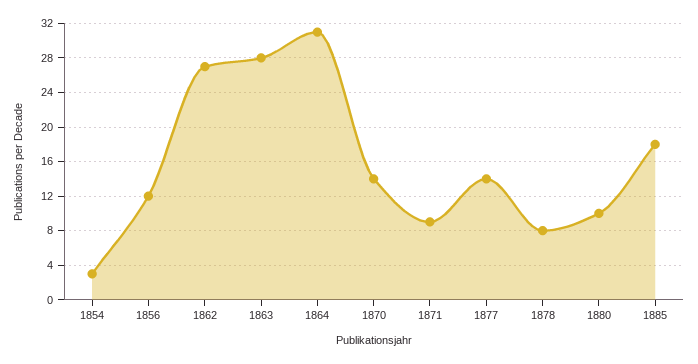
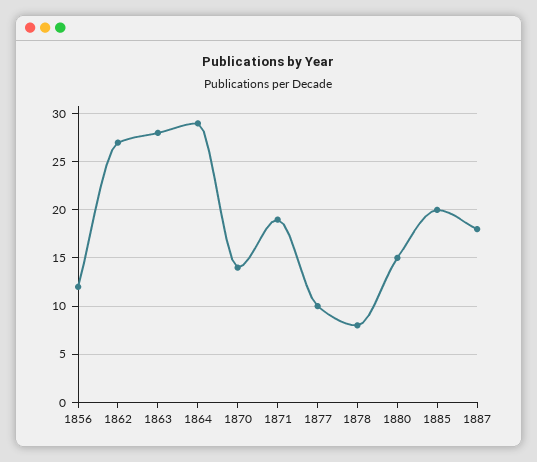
1854: 3 -> none
1864: 31 -> 29
1871: 9 -> 19
1877: 14 -> 10
1880: 10 -> 15
1885: 18 -> 20
1887: none -> 18

